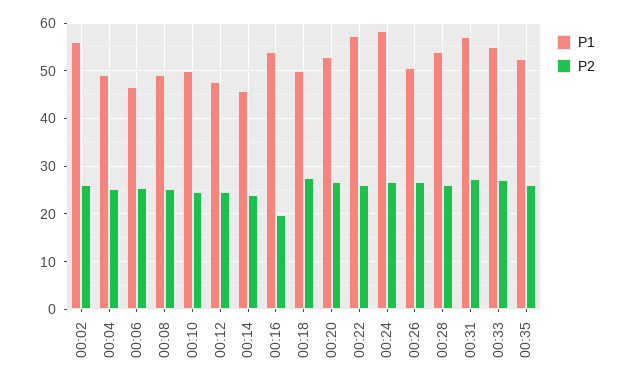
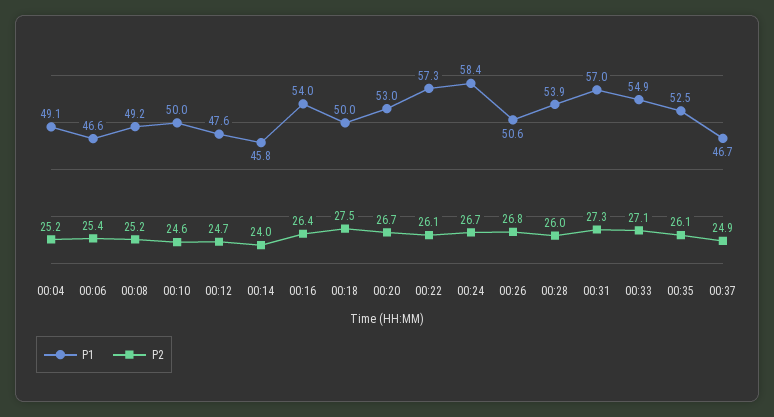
P1, 00:02: 56 -> none
P2, 00:02: 26 -> none
P2, 00:16: 20 -> 26.4
P1, 00:37: none -> 46.7
P2, 00:37: none -> 24.9

